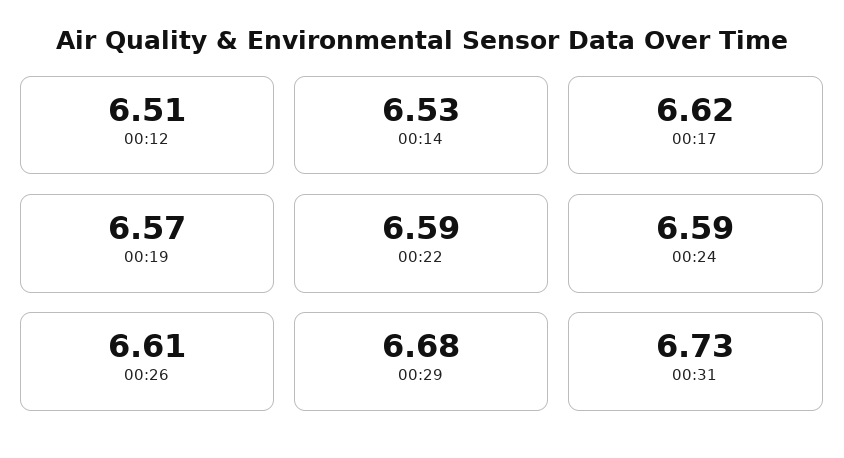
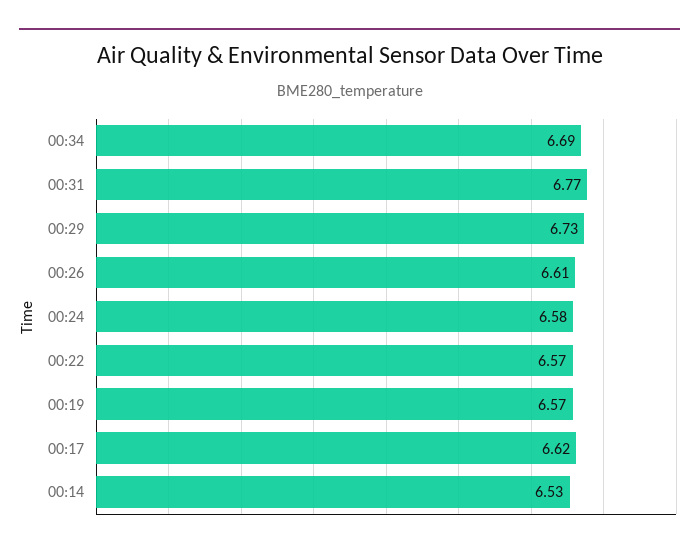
00:12: 6.51 -> none
00:22: 6.59 -> 6.57
00:24: 6.59 -> 6.58
00:29: 6.68 -> 6.73
00:31: 6.73 -> 6.77
00:34: none -> 6.69

